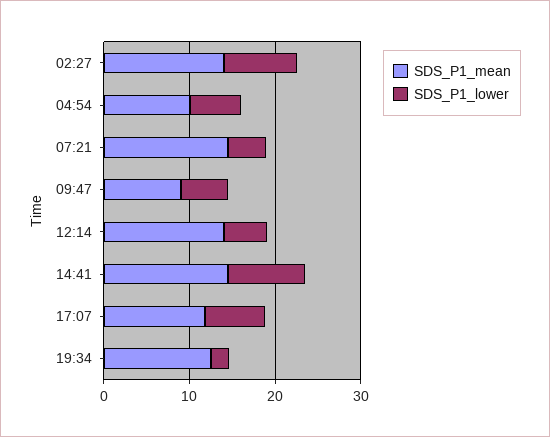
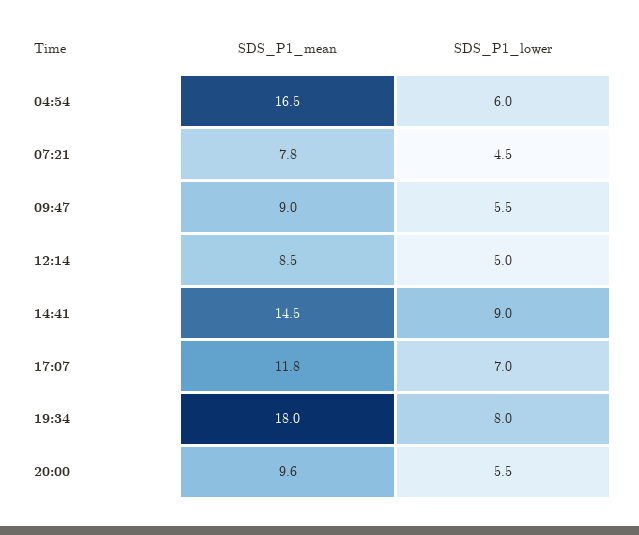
SDS_P1_mean, 02:27: 14 -> none
SDS_P1_lower, 02:27: 8 -> none
SDS_P1_mean, 04:54: 10 -> 16.5
SDS_P1_mean, 07:21: 14 -> 7.8
SDS_P1_mean, 12:14: 14 -> 8.5
SDS_P1_mean, 19:34: 12 -> 18
SDS_P1_lower, 19:34: 2 -> 8
SDS_P1_mean, 20:00: none -> 9.6
SDS_P1_lower, 20:00: none -> 5.5

